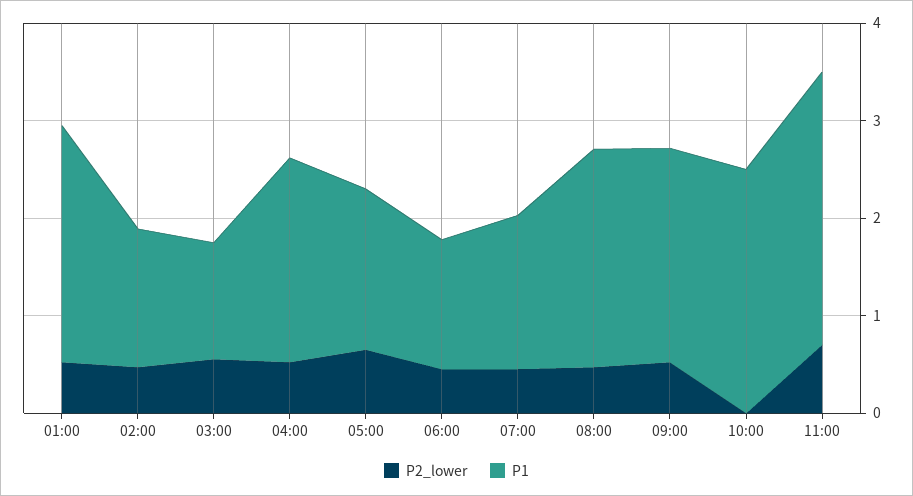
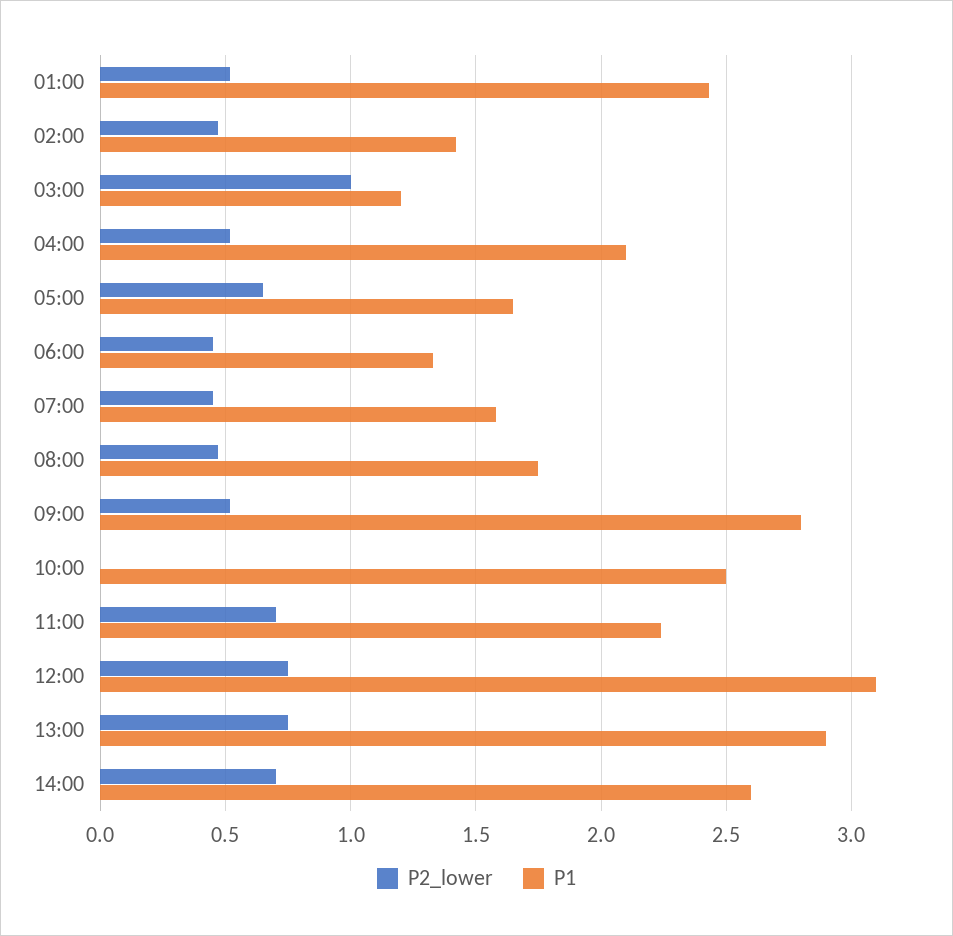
P2_lower, 03:00: 0.6 -> 1
P1, 08:00: 2.2 -> 1.75
P1, 09:00: 2.2 -> 2.8
P1, 11:00: 2.8 -> 2.25
P2_lower, 12:00: none -> 0.75
P1, 12:00: none -> 3.1
P2_lower, 13:00: none -> 0.75
P1, 13:00: none -> 2.9
P2_lower, 14:00: none -> 0.7
P1, 14:00: none -> 2.6

